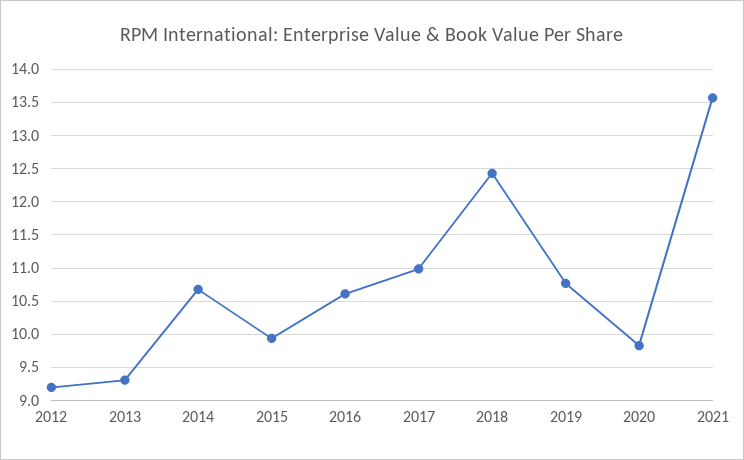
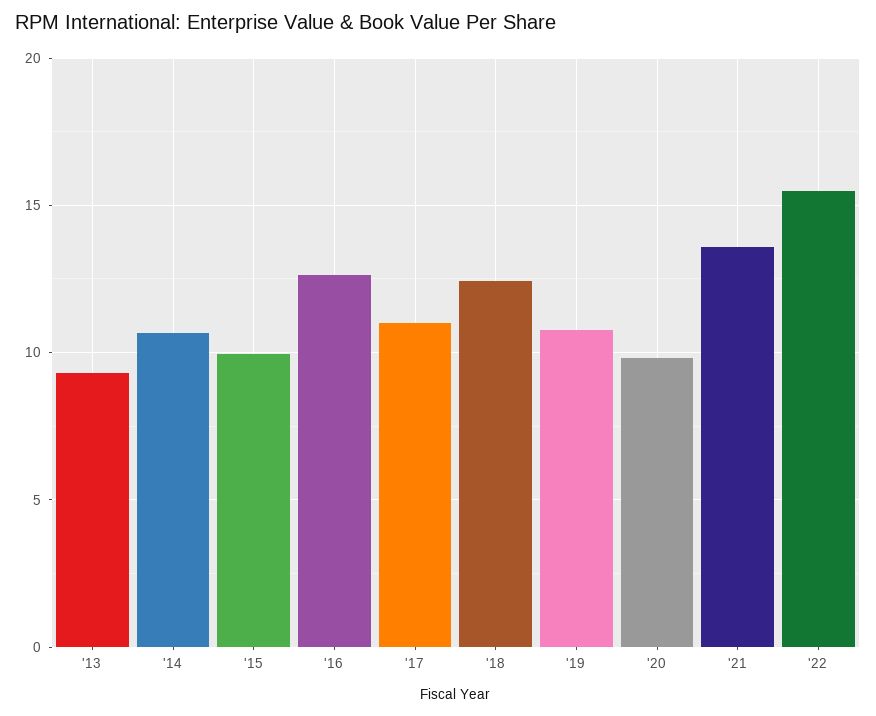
2012: 9.2 -> none
2016: 10.6 -> 12.5
'22: none -> 15.5

